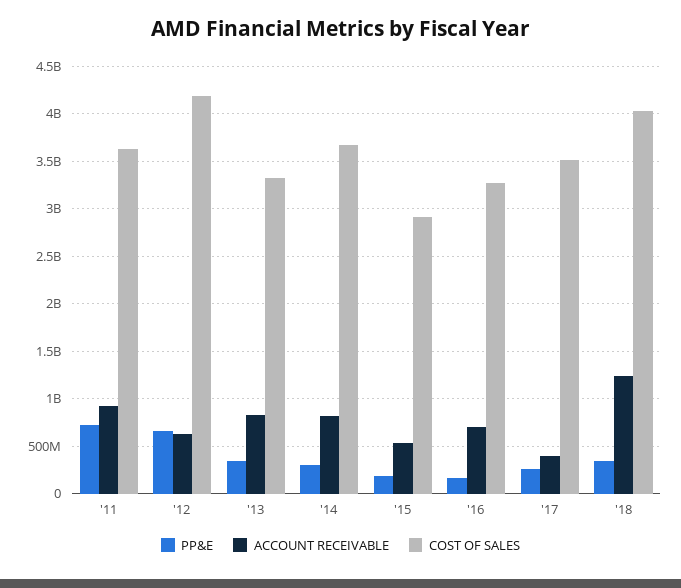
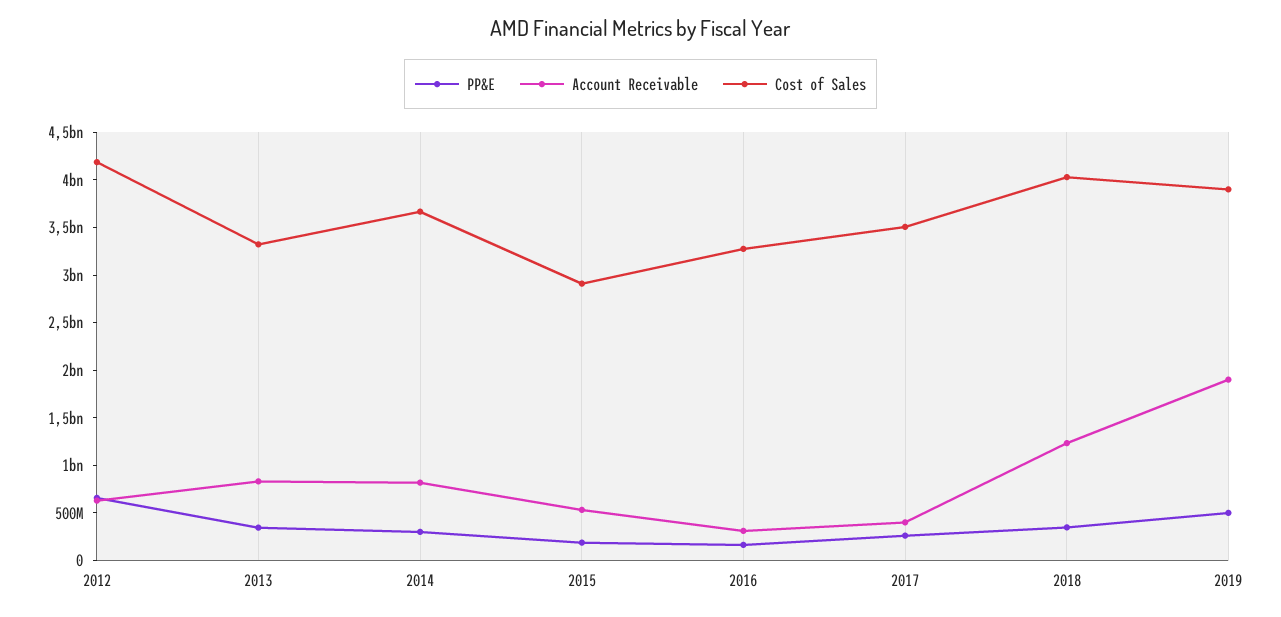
PP&E, '11: 700000000 -> none
ACCOUNT RECEIVABLE, '11: 900000000 -> none
COST OF SALES, '11: 3600000000 -> none
ACCOUNT RECEIVABLE, '16: 700000000 -> 300000000
PP&E, 2019: none -> 500000000
ACCOUNT RECEIVABLE, 2019: none -> 1900000000
COST OF SALES, 2019: none -> 3900000000

